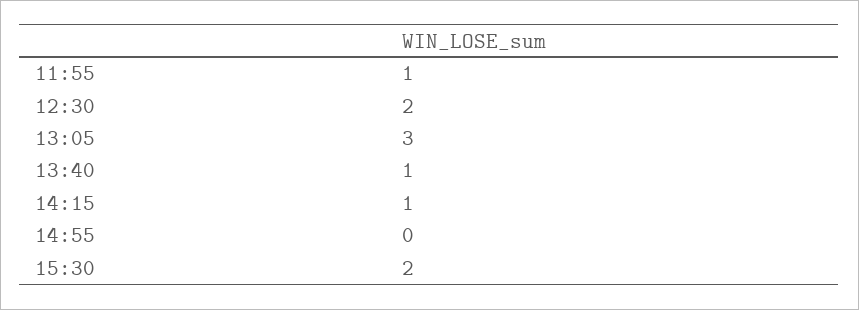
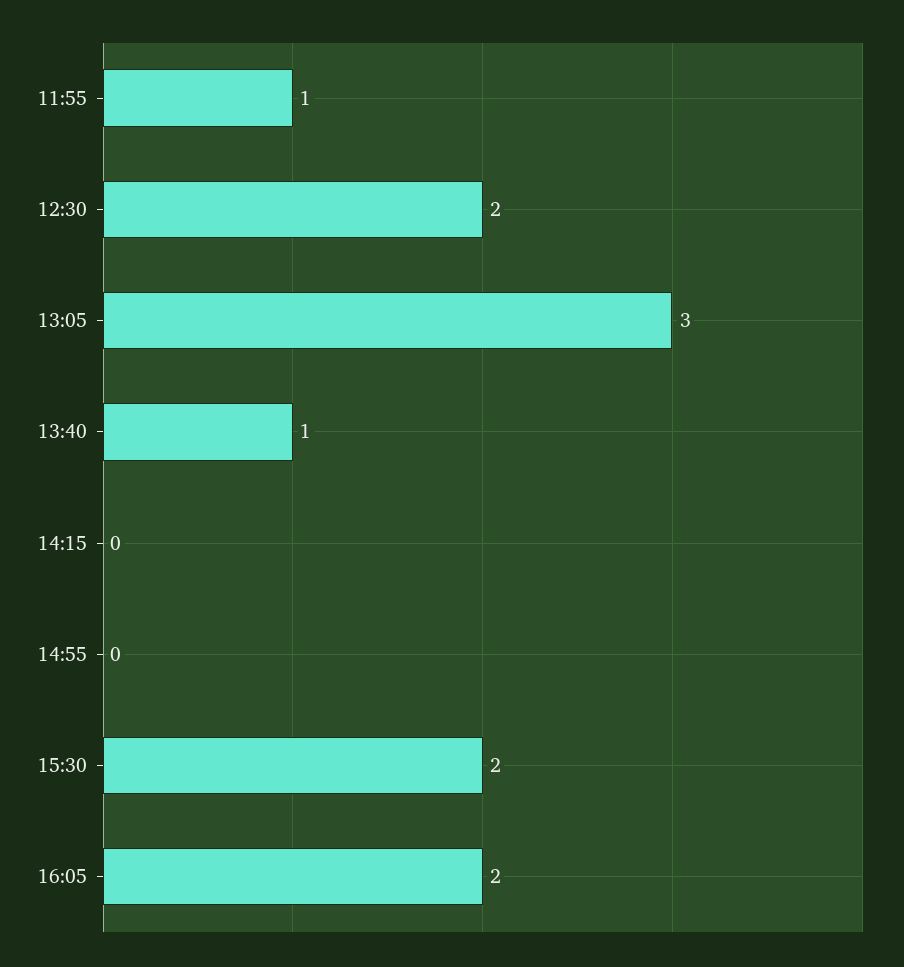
14:15: 1 -> 0
16:05: none -> 2

